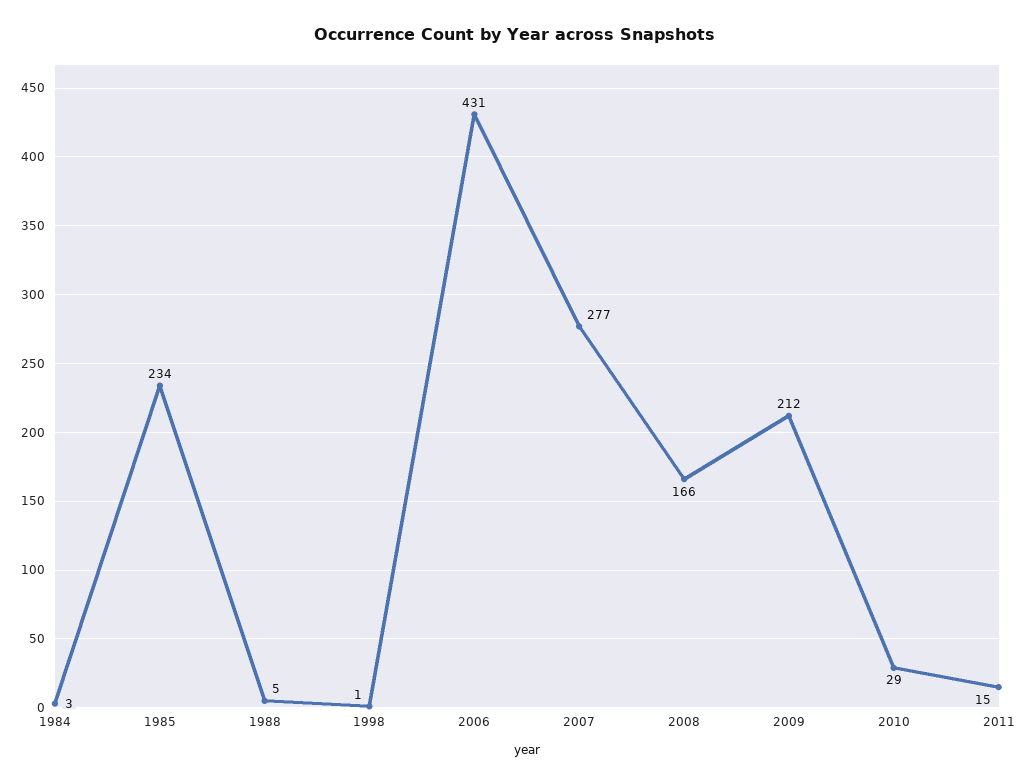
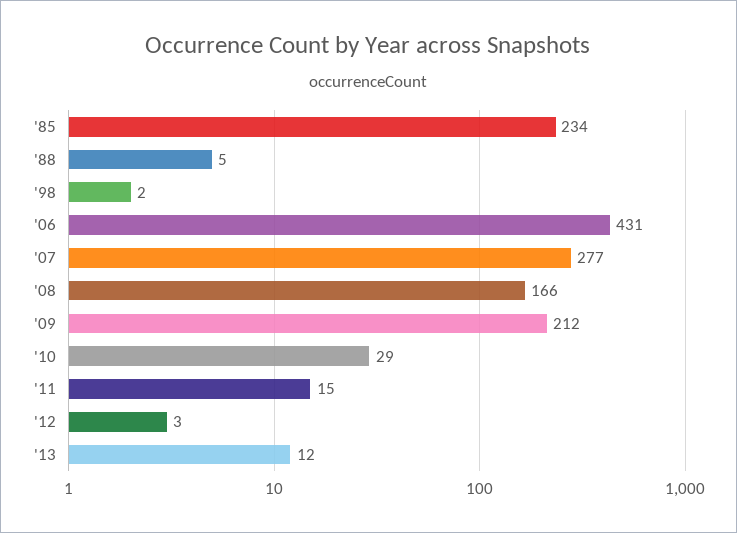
1984: 3 -> none
1998: 1 -> 2
'12: none -> 3
'13: none -> 12

